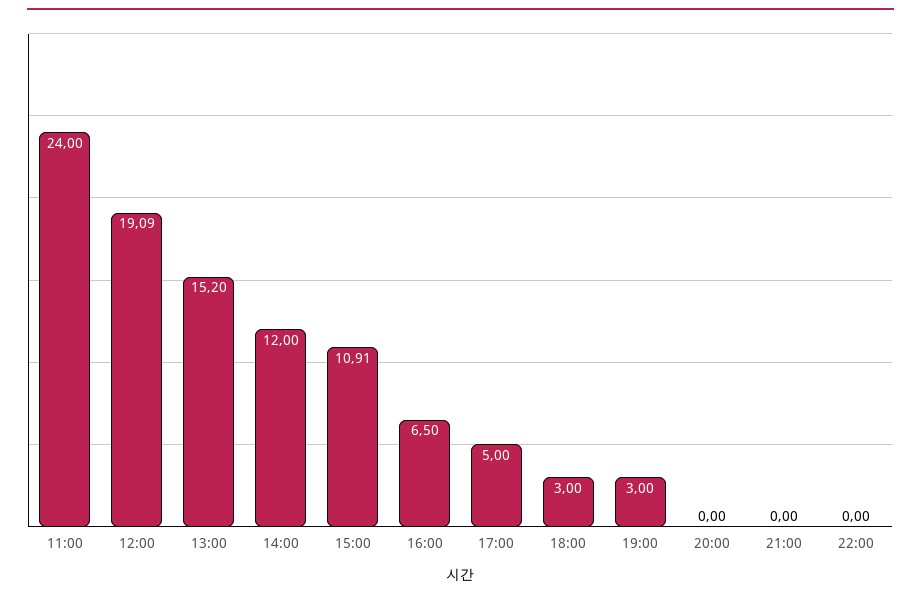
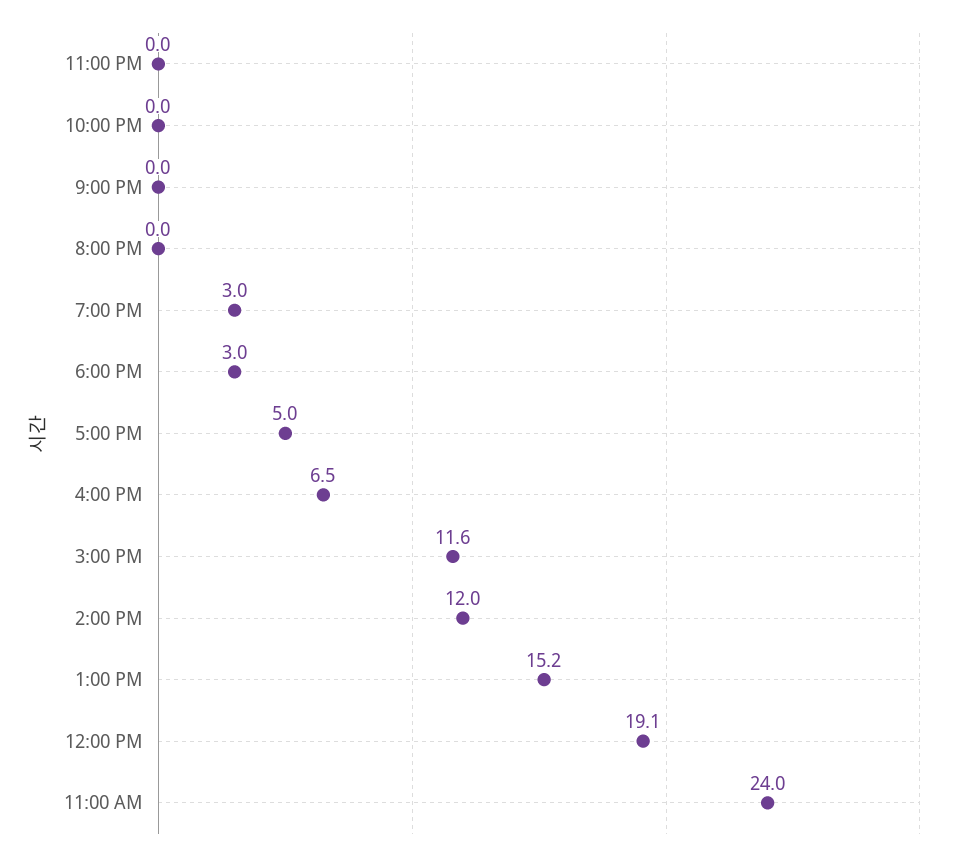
15:00: 10.91 -> 11.6
11:00 PM: none -> 0

